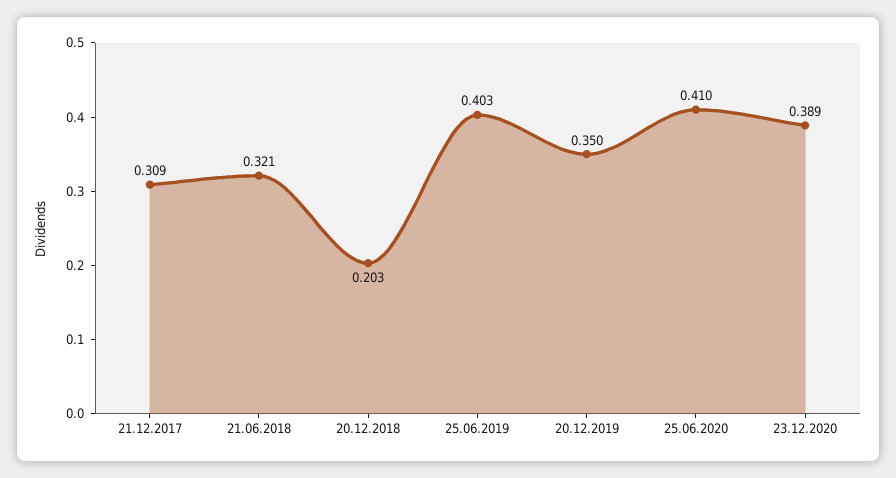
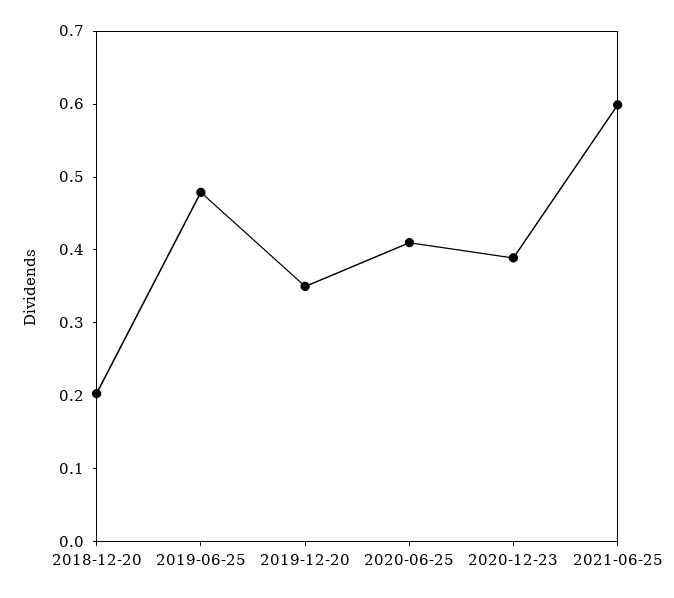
21.12.2017: 0.309 -> none
21.06.2018: 0.321 -> none
25.06.2019: 0.403 -> 0.48
2021-06-25: none -> 0.6

